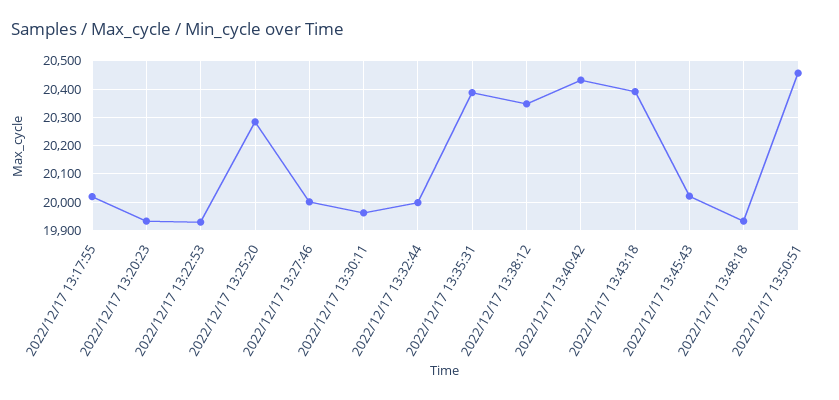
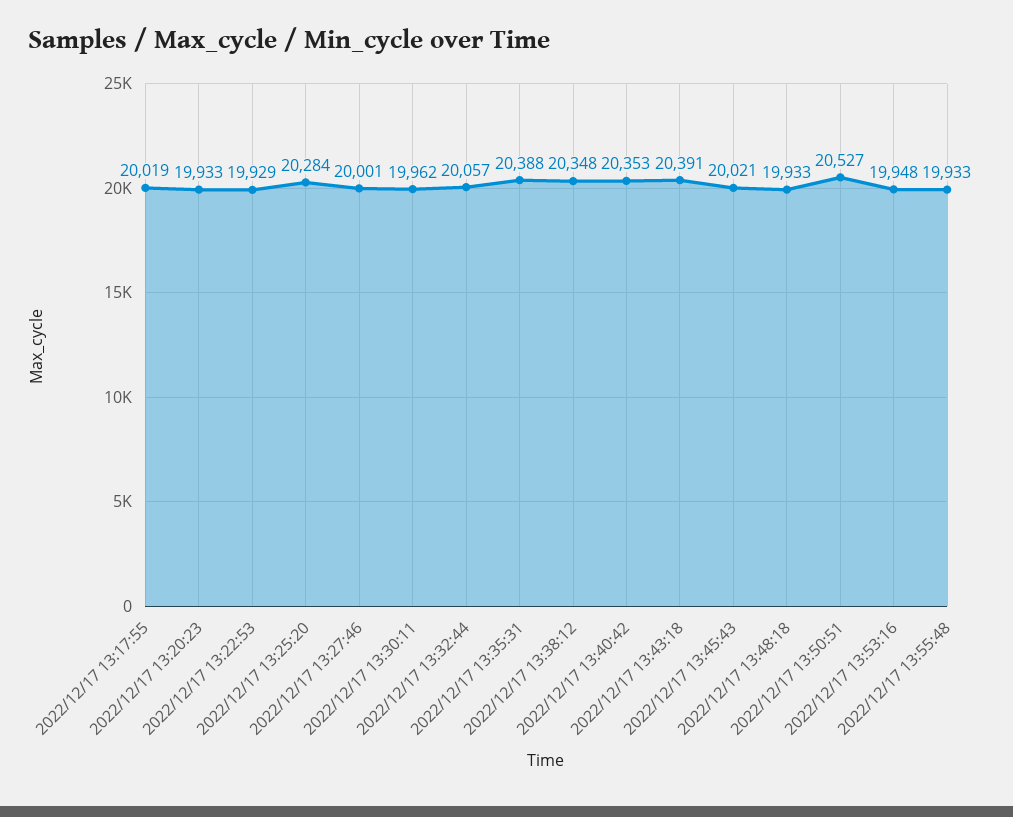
2022/12/17 13:32:44: 20000 -> 20057
2022/12/17 13:40:42: 20425 -> 20353
2022/12/17 13:50:51: 20450 -> 20527
2022/12/17 13:53:16: none -> 19948
2022/12/17 13:55:48: none -> 19933

